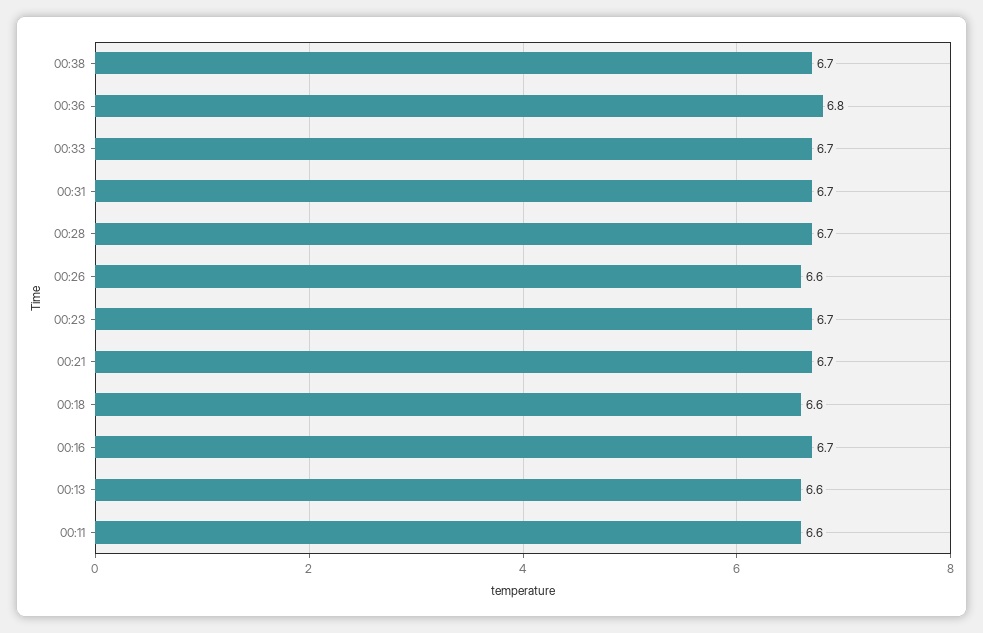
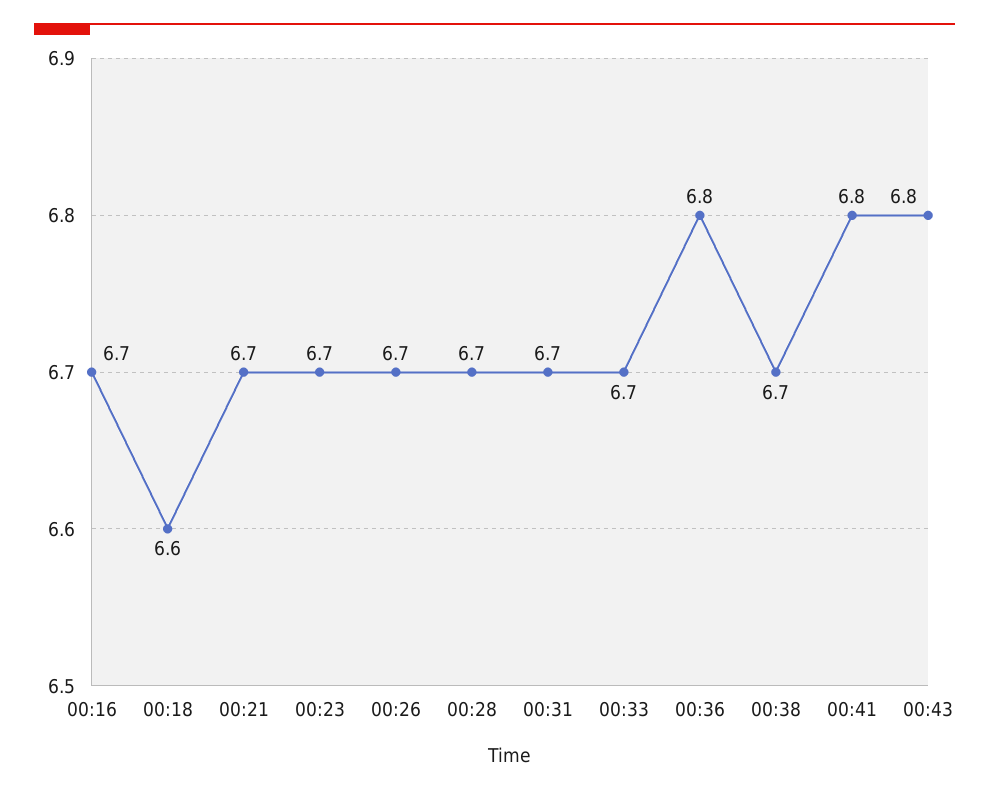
00:26: 6.6 -> 6.7
00:13: 6.6 -> none
00:11: 6.6 -> none
00:41: none -> 6.8
00:43: none -> 6.8

